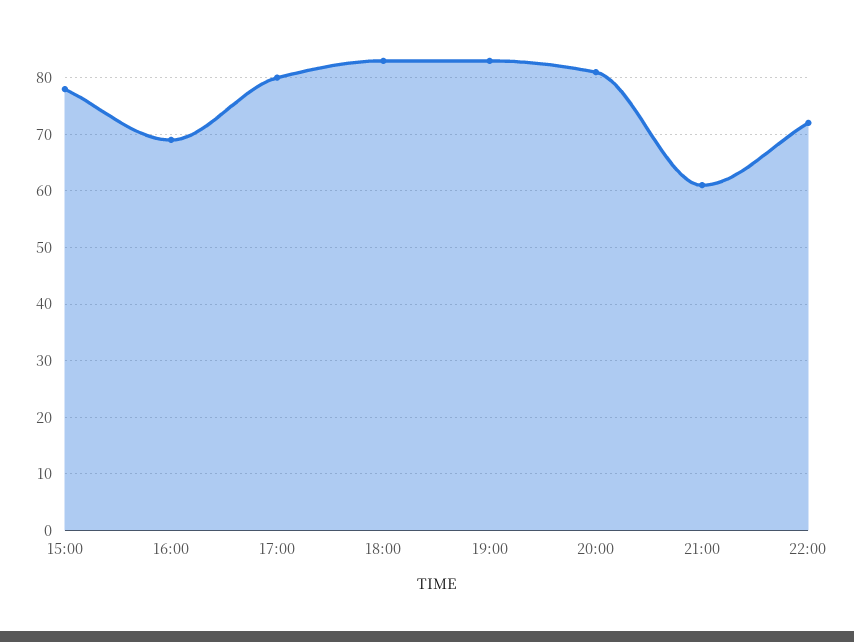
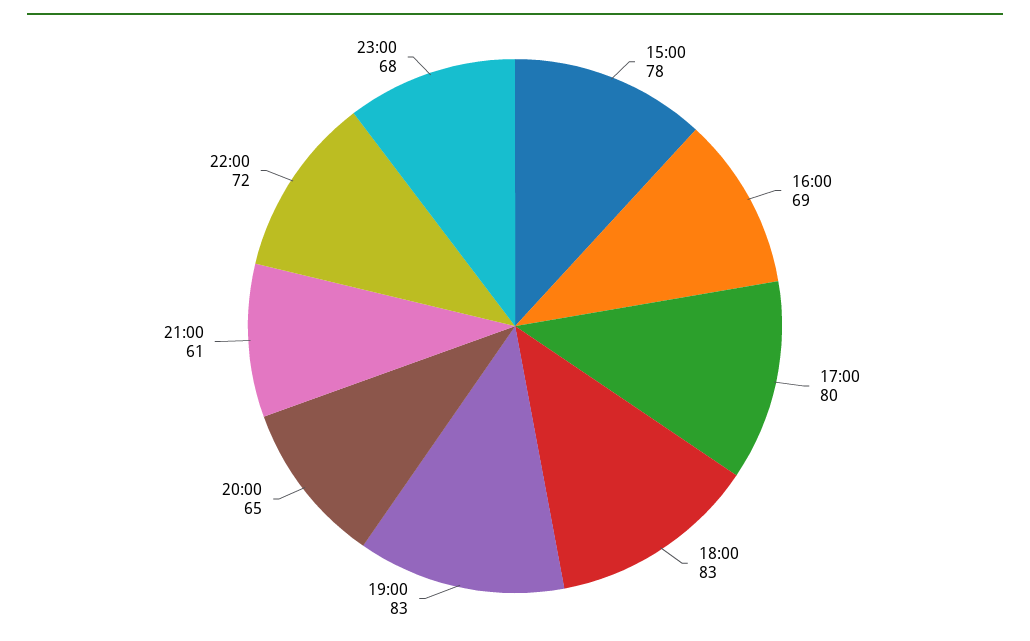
20:00: 80 -> 65
23:00: none -> 68

